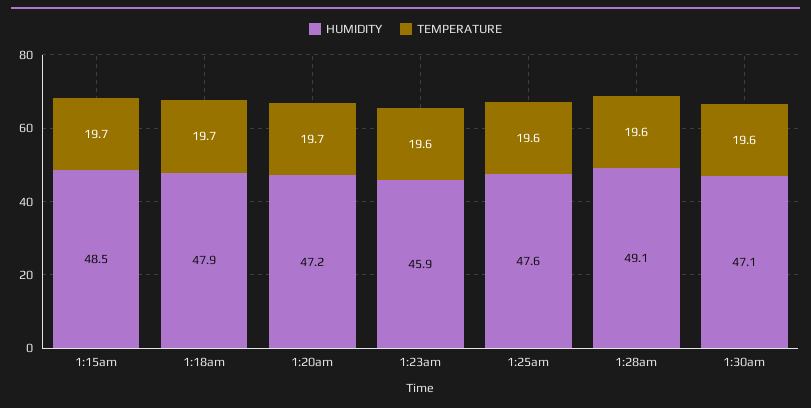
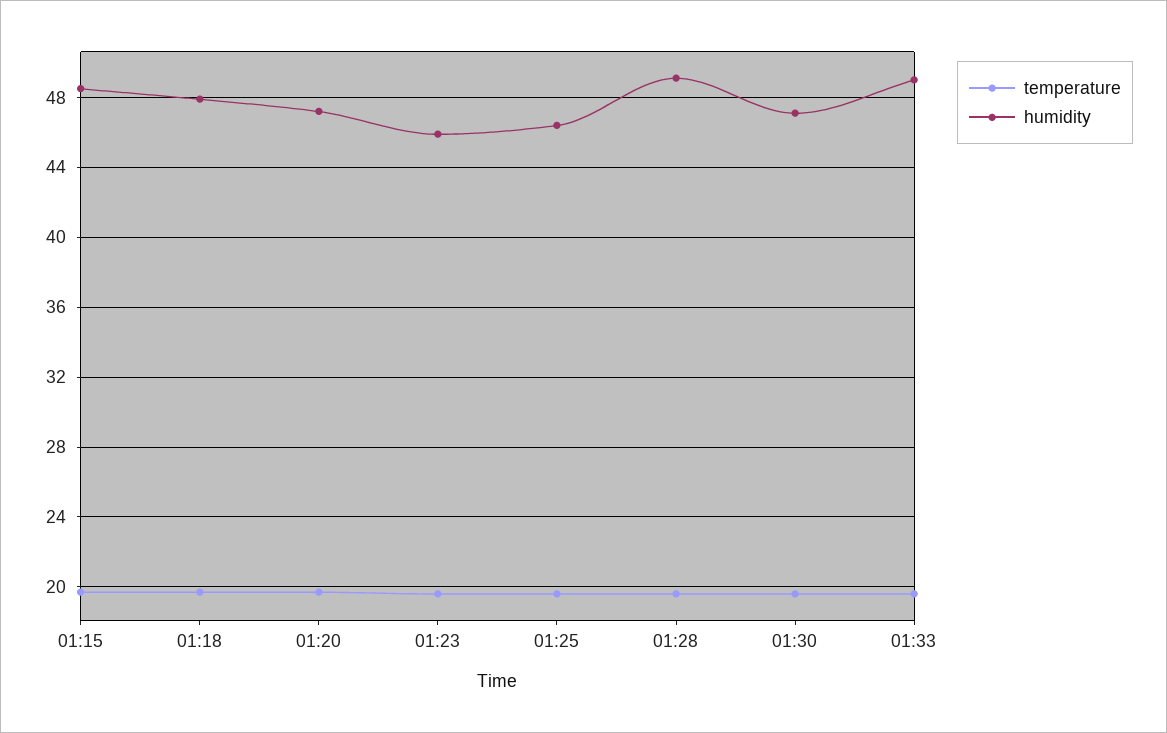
HUMIDITY, 1:25am: 47.6 -> 46.5
TEMPERATURE, 01:33: none -> 19.5
HUMIDITY, 01:33: none -> 49

